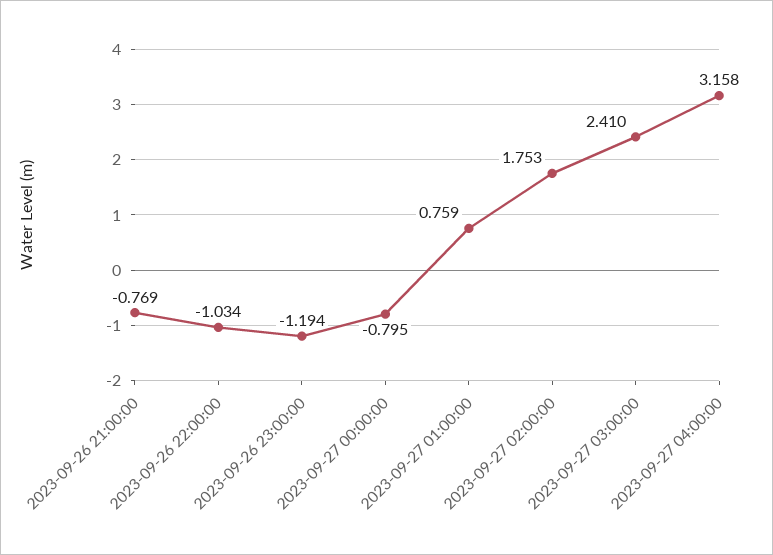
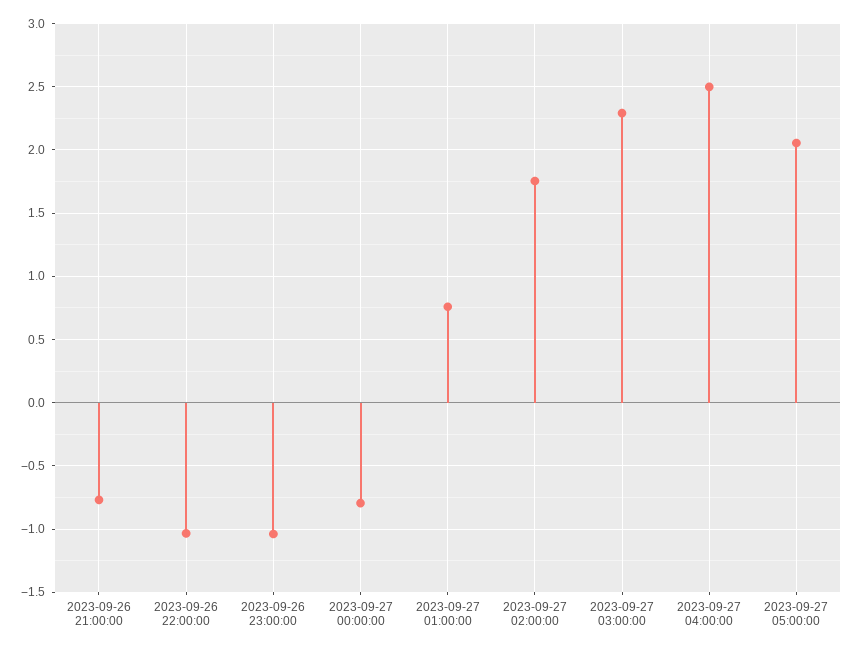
2023-09-26 23:00:00: -1.194 -> -1.05
2023-09-27 03:00:00: 2.41 -> 2.3
2023-09-27 04:00:00: 3.158 -> 2.5
2023-09-27 05:00:00: none -> 2.05

